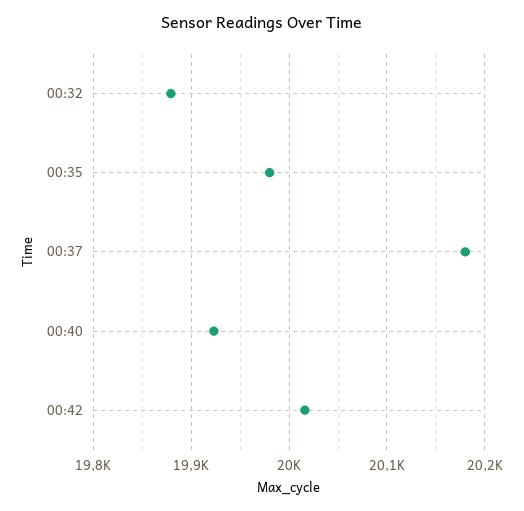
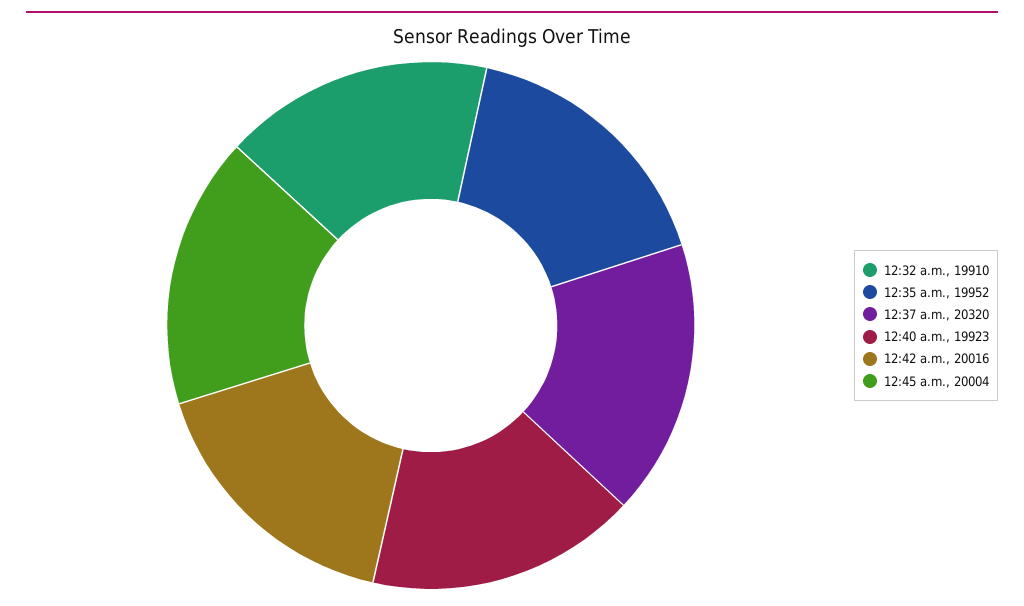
00:32: 19880 -> 19910
00:35: 19980 -> 19952
00:37: 20180 -> 20320
12:45 a.m.: none -> 20004

